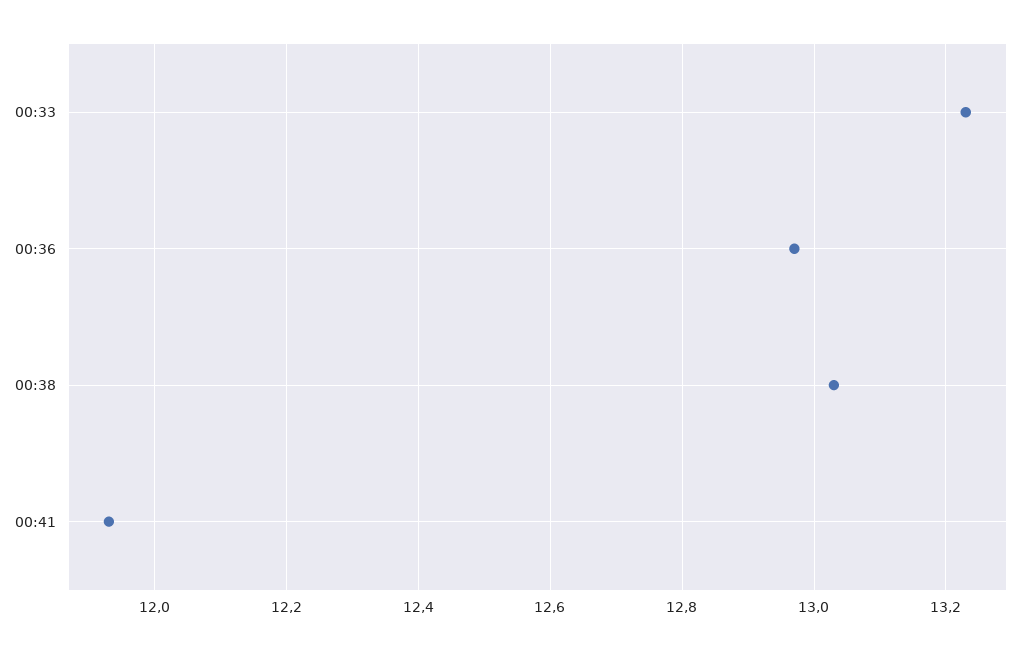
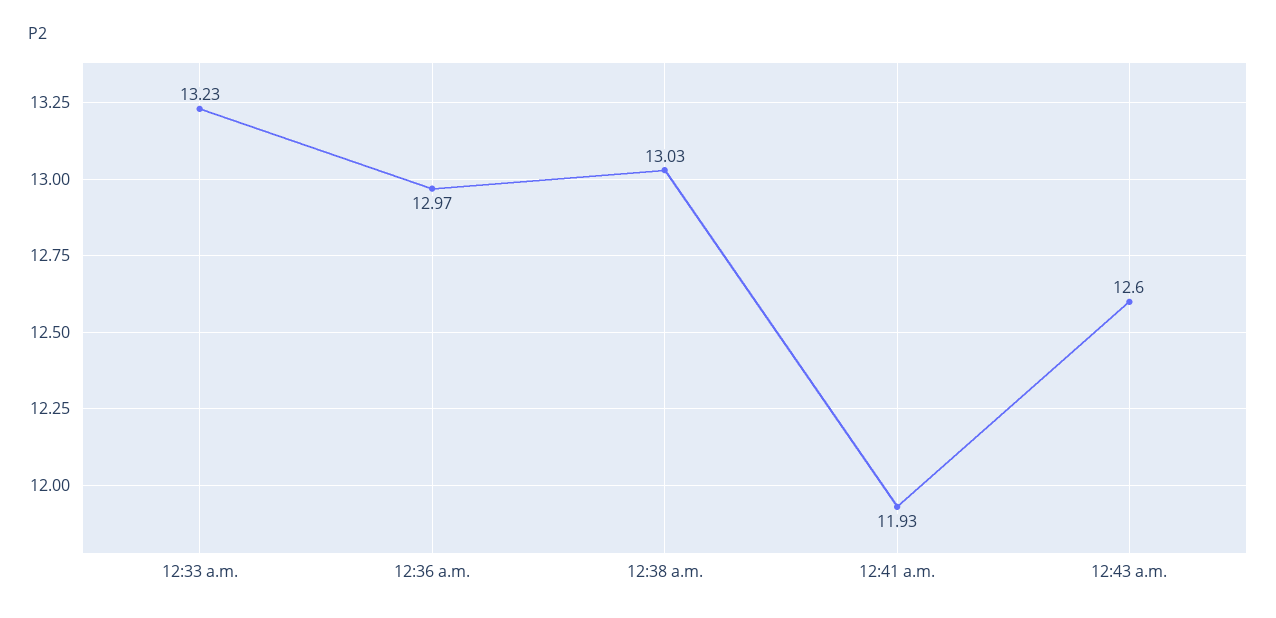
12:43 a.m.: none -> 12.6

